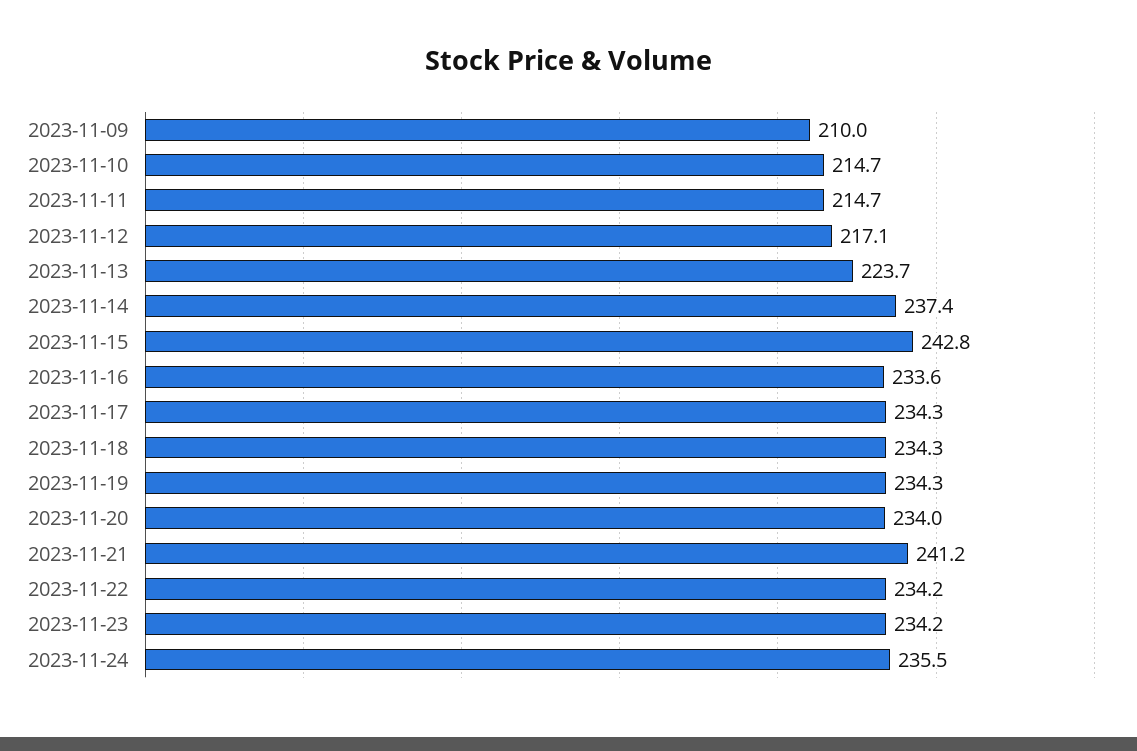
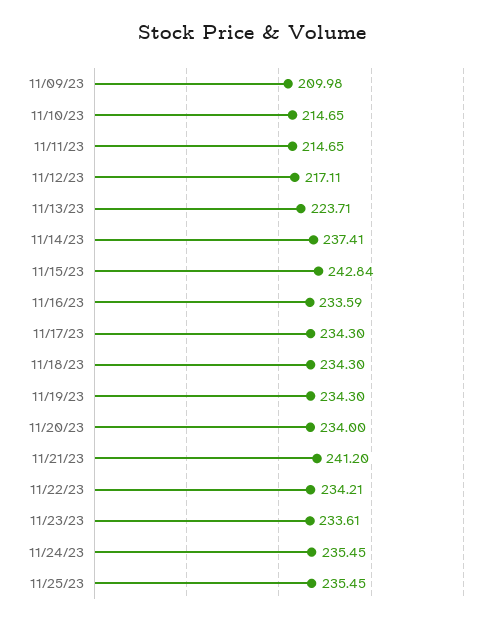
2023-11-23: 234.2 -> 233.61
11/25/23: none -> 235.45

